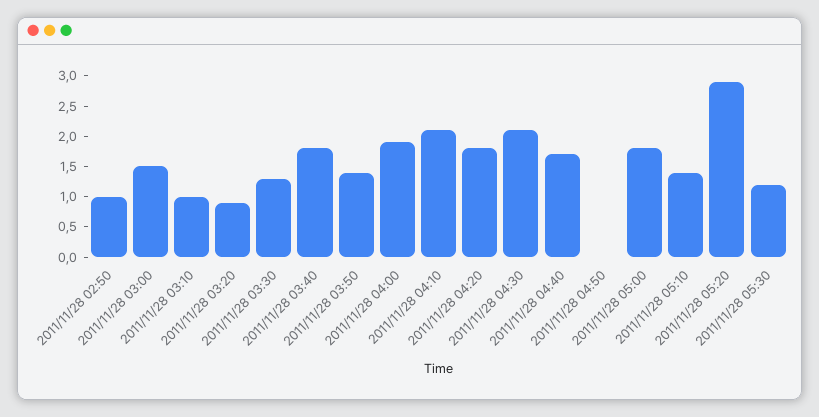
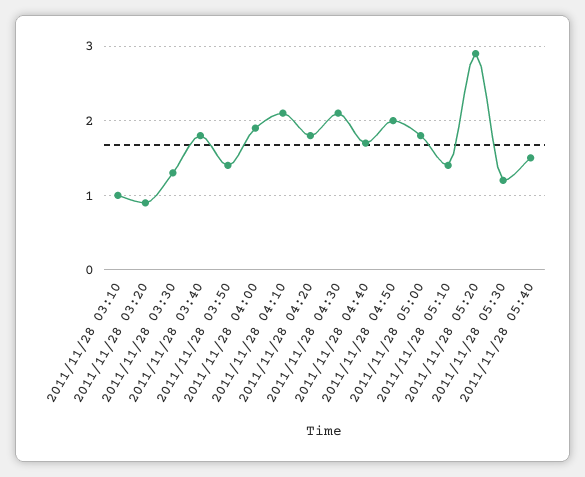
2011/11/28 02:50: 1 -> none
2011/11/28 03:00: 1.5 -> none
2011/11/28 04:50: 0 -> 2
2011/11/28 05:40: none -> 1.5

